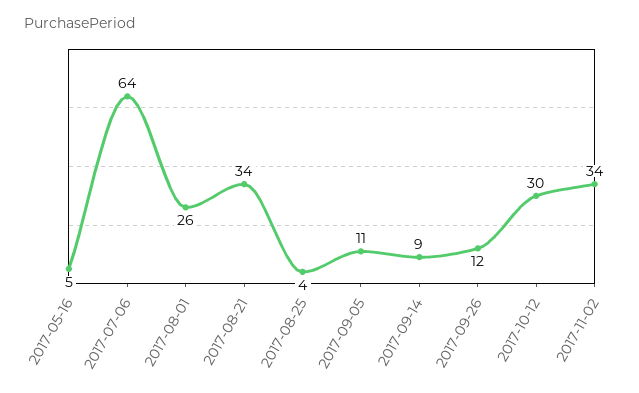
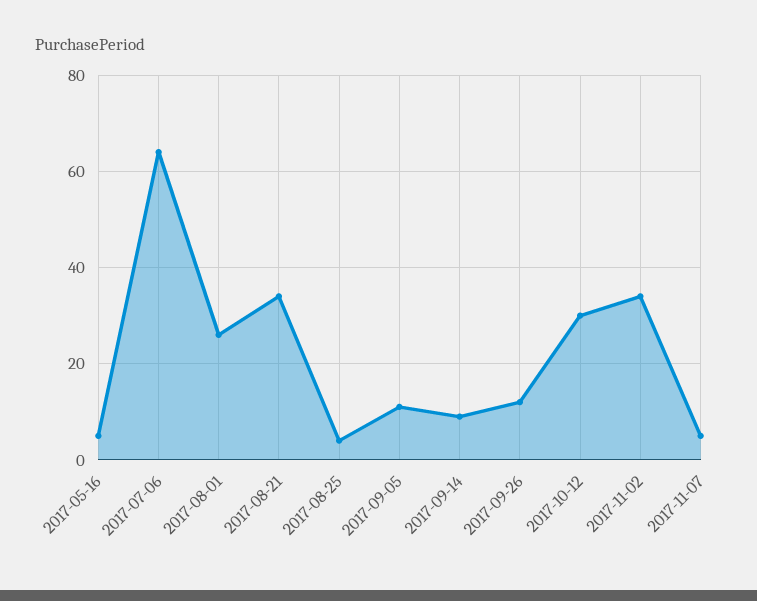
2017-11-07: none -> 5

